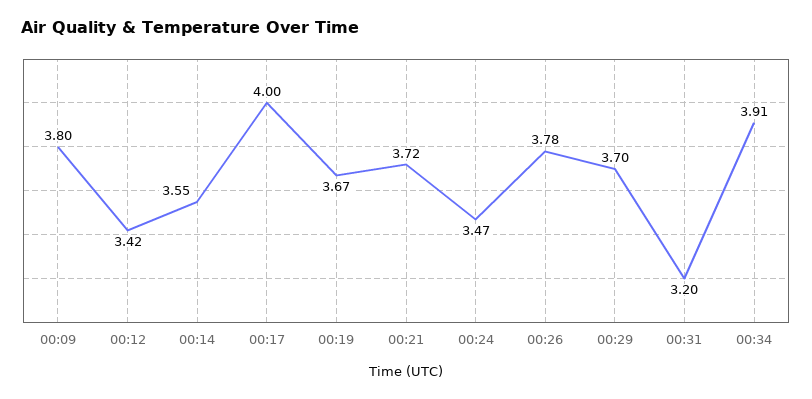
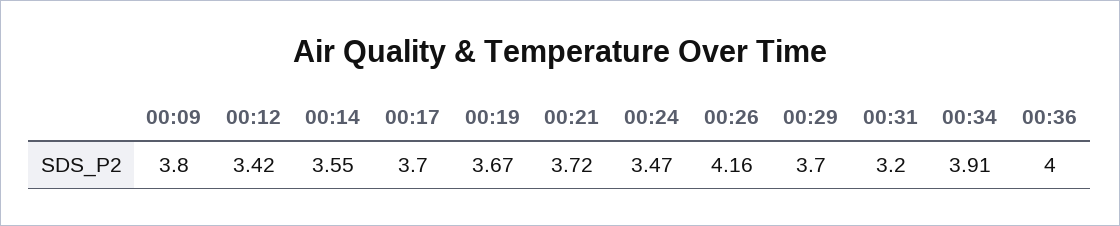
00:17: 4 -> 3.7
00:26: 3.78 -> 4.16
00:36: none -> 4

